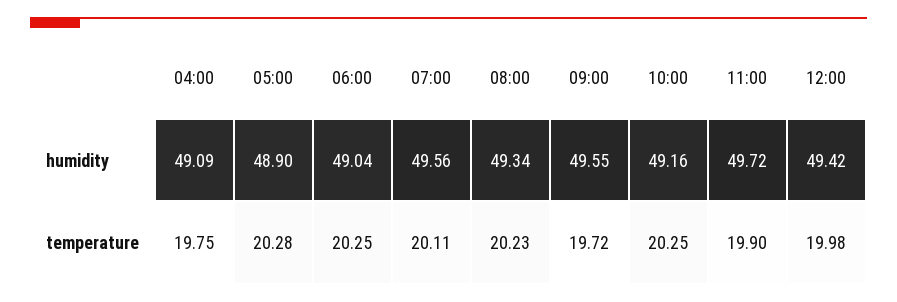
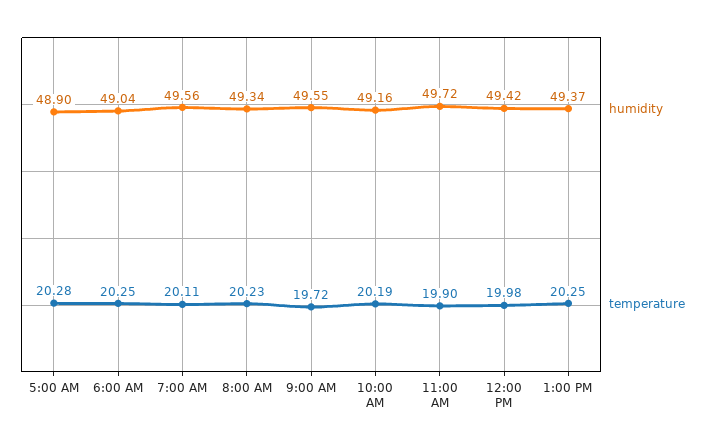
humidity, 04:00: 49.09 -> none
temperature, 04:00: 19.75 -> none
temperature, 10:00: 20.25 -> 20.19
humidity, 1:00 PM: none -> 49.37
temperature, 1:00 PM: none -> 20.25

